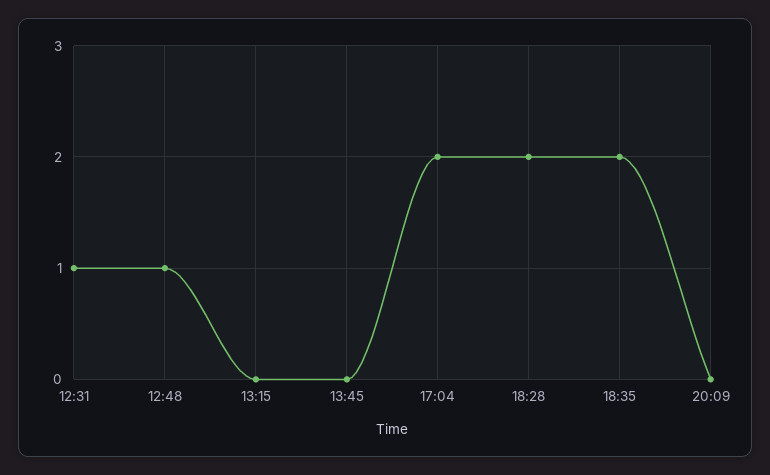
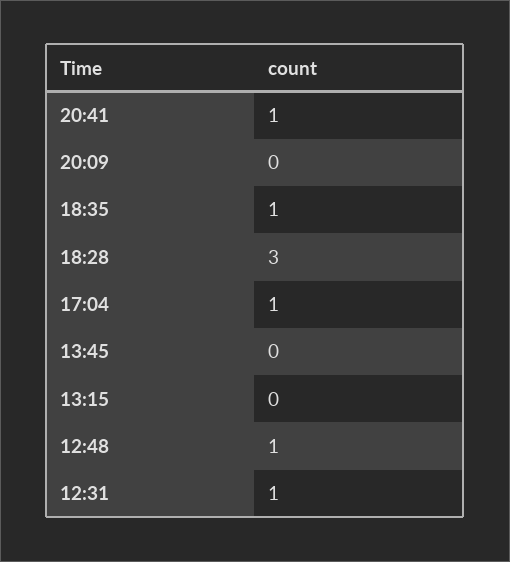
17:04: 2 -> 1
18:28: 2 -> 3
18:35: 2 -> 1
20:41: none -> 1

